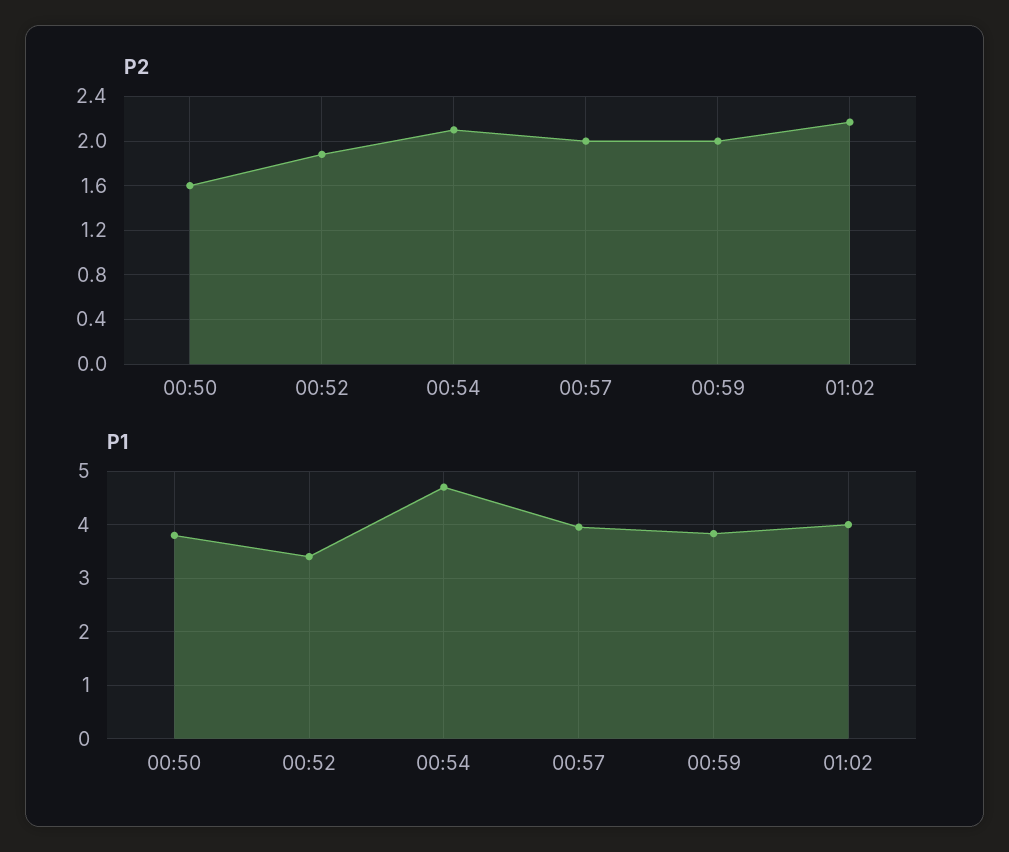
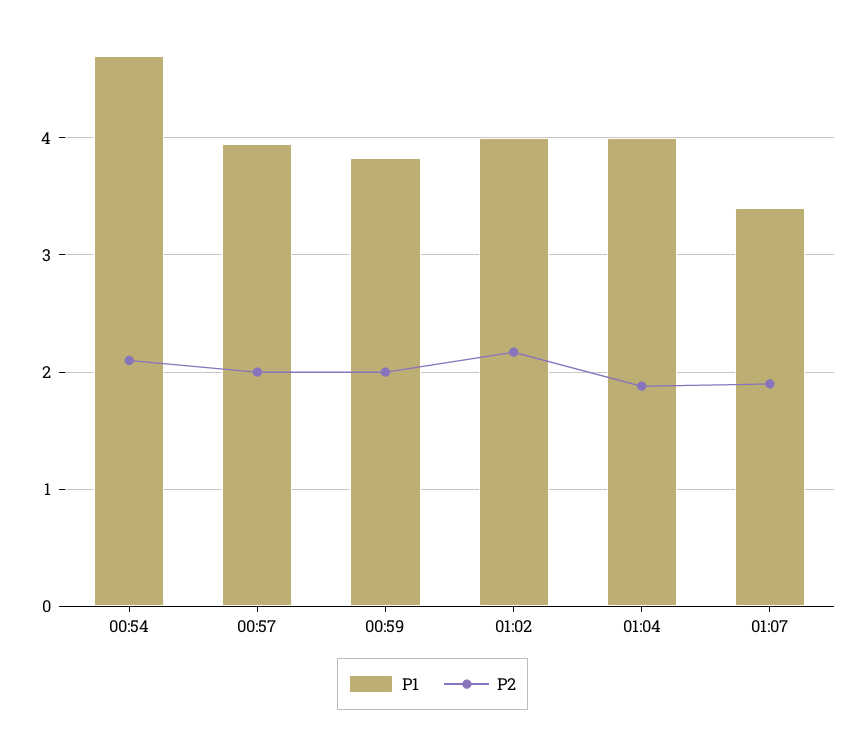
P2, 00:50: 1.6 -> none
P2, 00:52: 1.9 -> none
P1, 00:50: 3.8 -> none
P1, 00:52: 3.4 -> none
P1, 01:04: none -> 4
P2, 01:04: none -> 1.9
P1, 01:07: none -> 3.4
P2, 01:07: none -> 1.9

